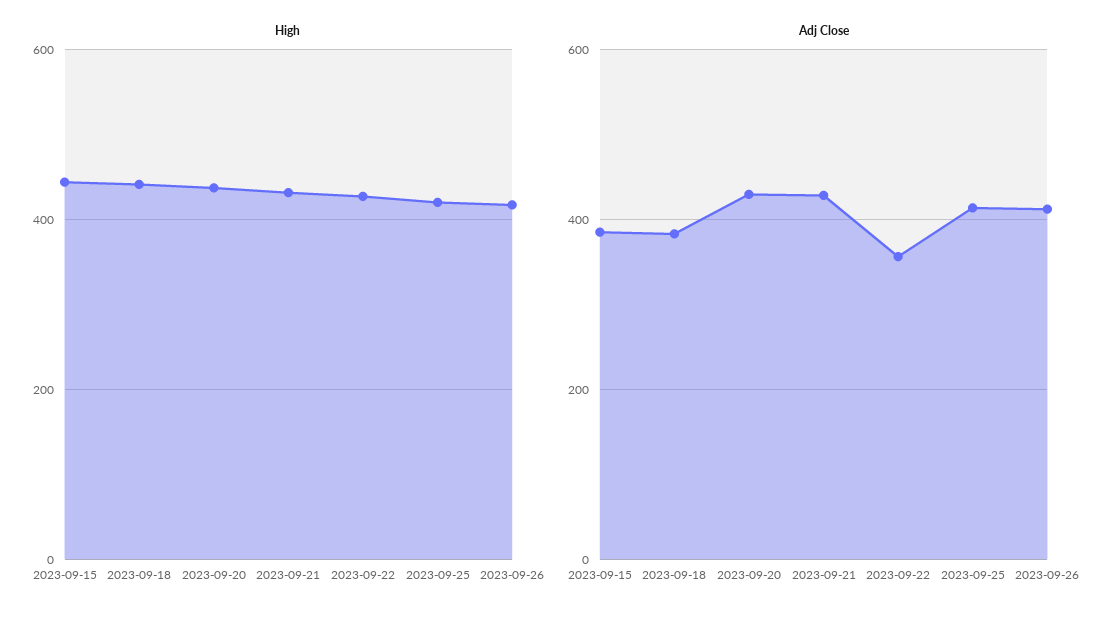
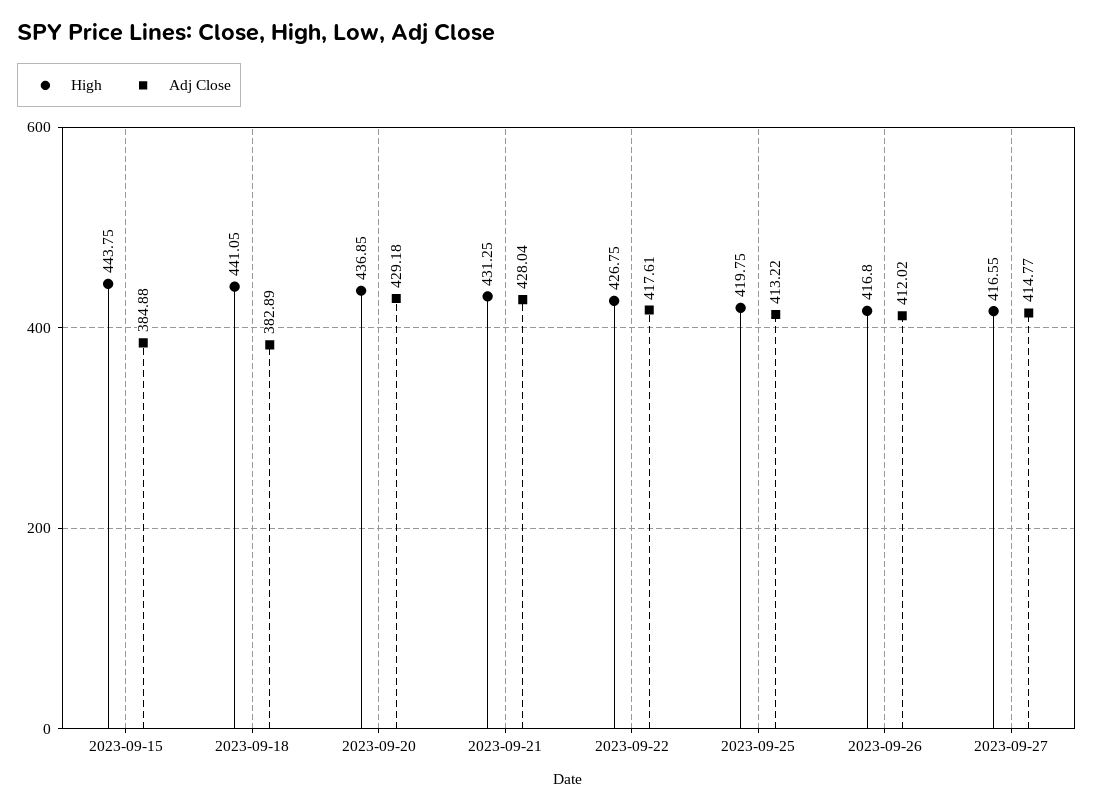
Adj Close, 2023-09-22: 360 -> 417.61
High, 2023-09-27: none -> 416.55
Adj Close, 2023-09-27: none -> 414.77

